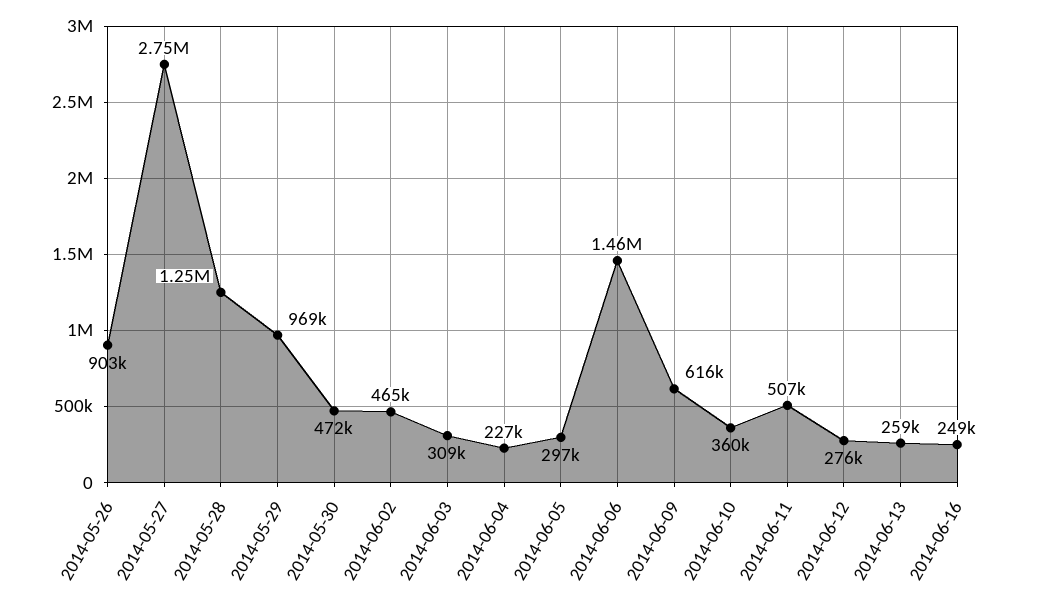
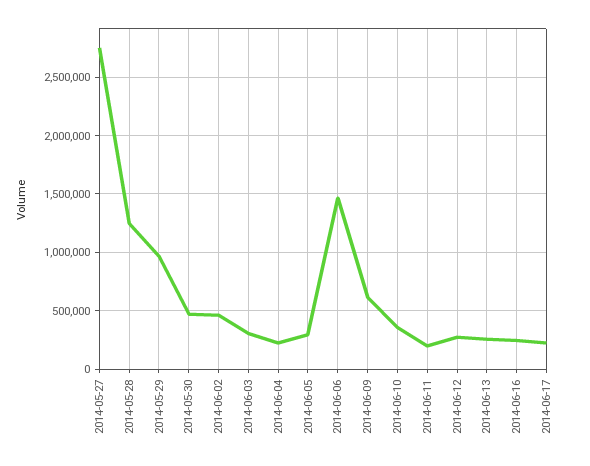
2014-05-26: 903000 -> none
2014-06-11: 507000 -> 200000
2014-06-17: none -> 200000

